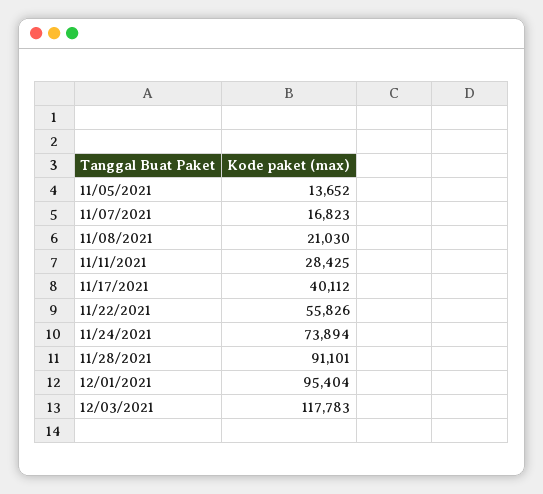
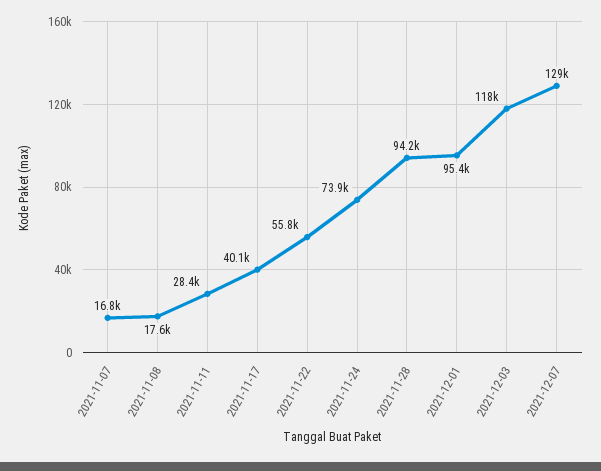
11/05/2021: 13652 -> none
11/08/2021: 21030 -> 17600
11/28/2021: 91101 -> 94200
2021-12-07: none -> 129000

